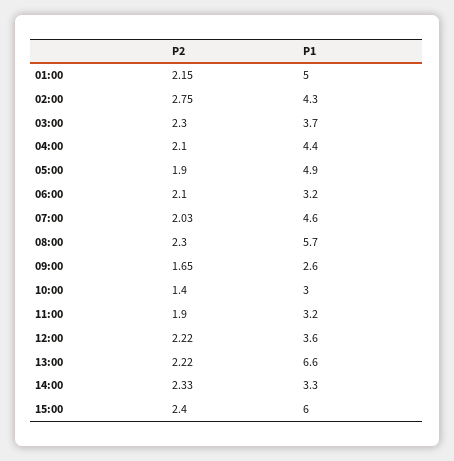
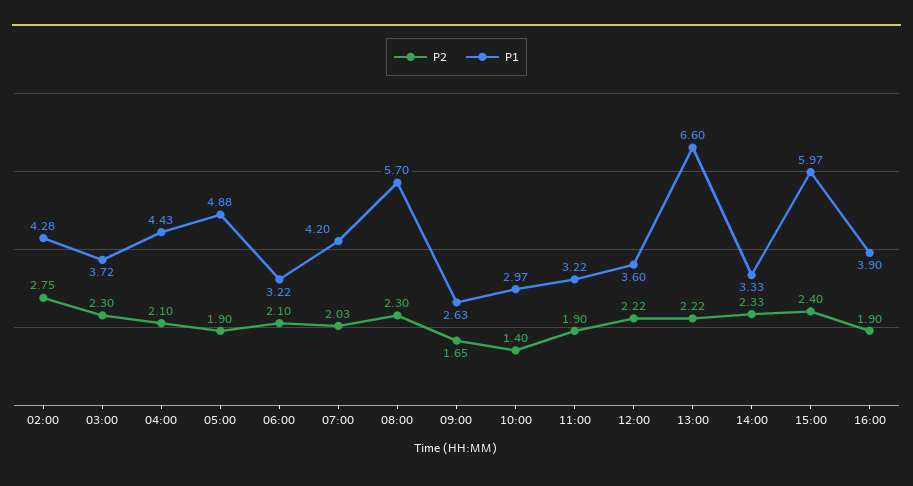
P2, 01:00: 2.15 -> none
P1, 01:00: 5 -> none
P1, 07:00: 4.6 -> 4.2
P2, 16:00: none -> 1.9
P1, 16:00: none -> 3.9

